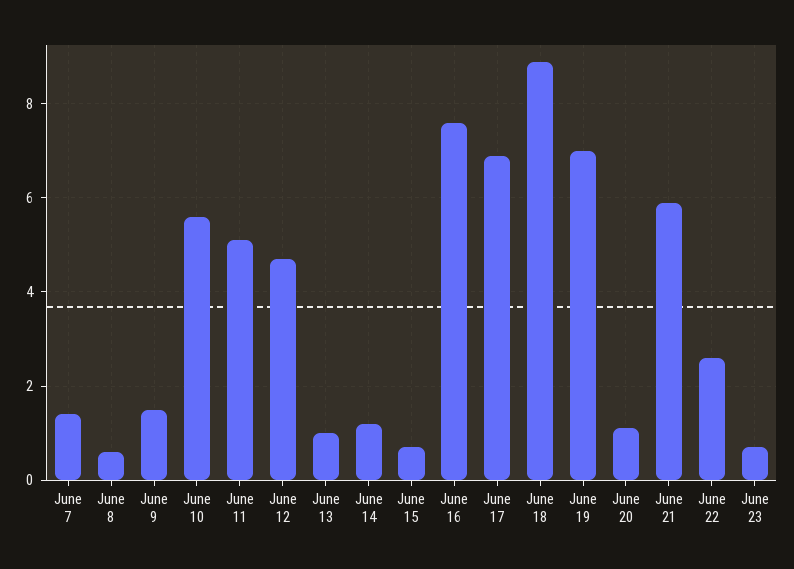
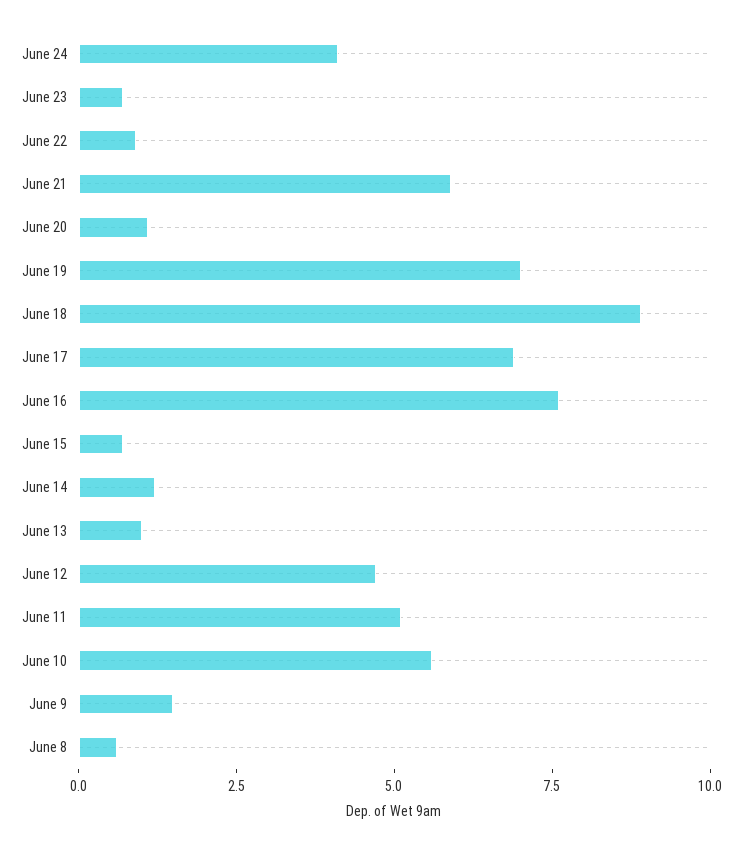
June 7: 1.5 -> none
June 22: 2.5 -> 1
June 24: none -> 4

